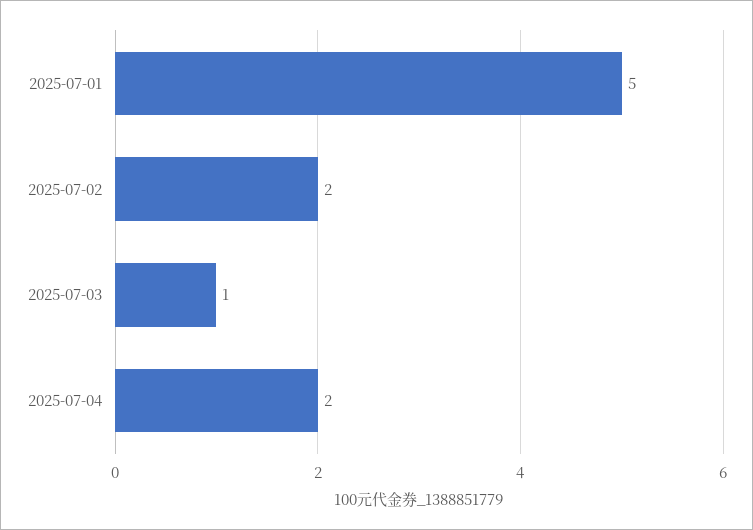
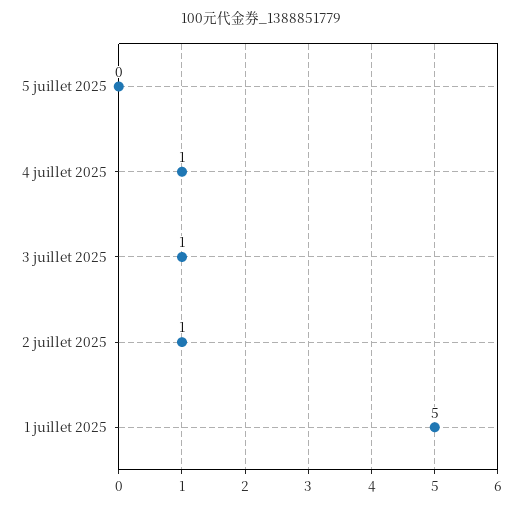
2025-07-02: 2 -> 1
2025-07-04: 2 -> 1
5 juillet 2025: none -> 0

